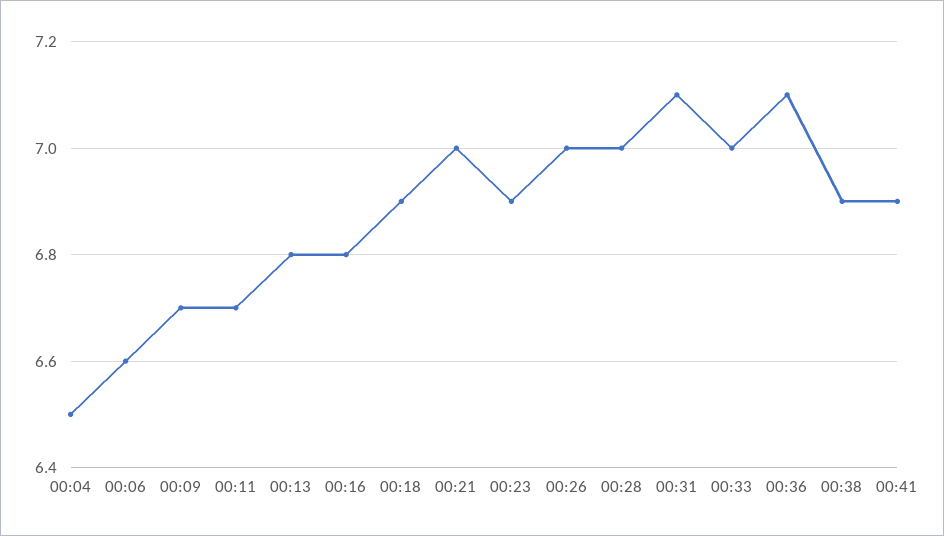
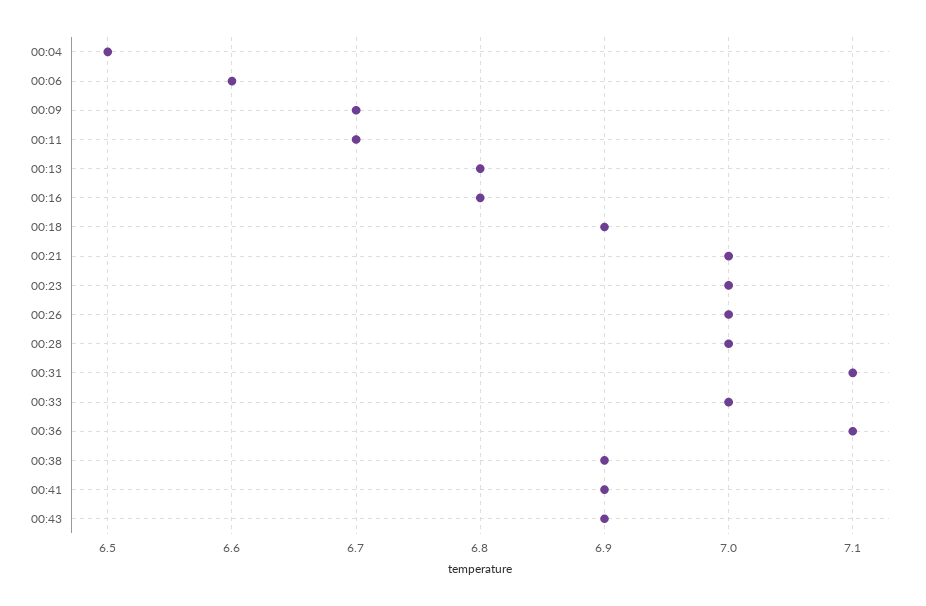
00:23: 6.9 -> 7
00:43: none -> 6.9

